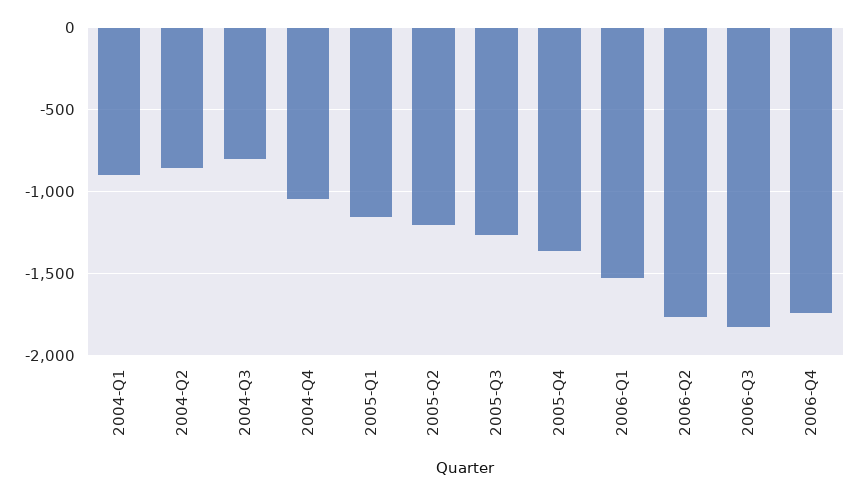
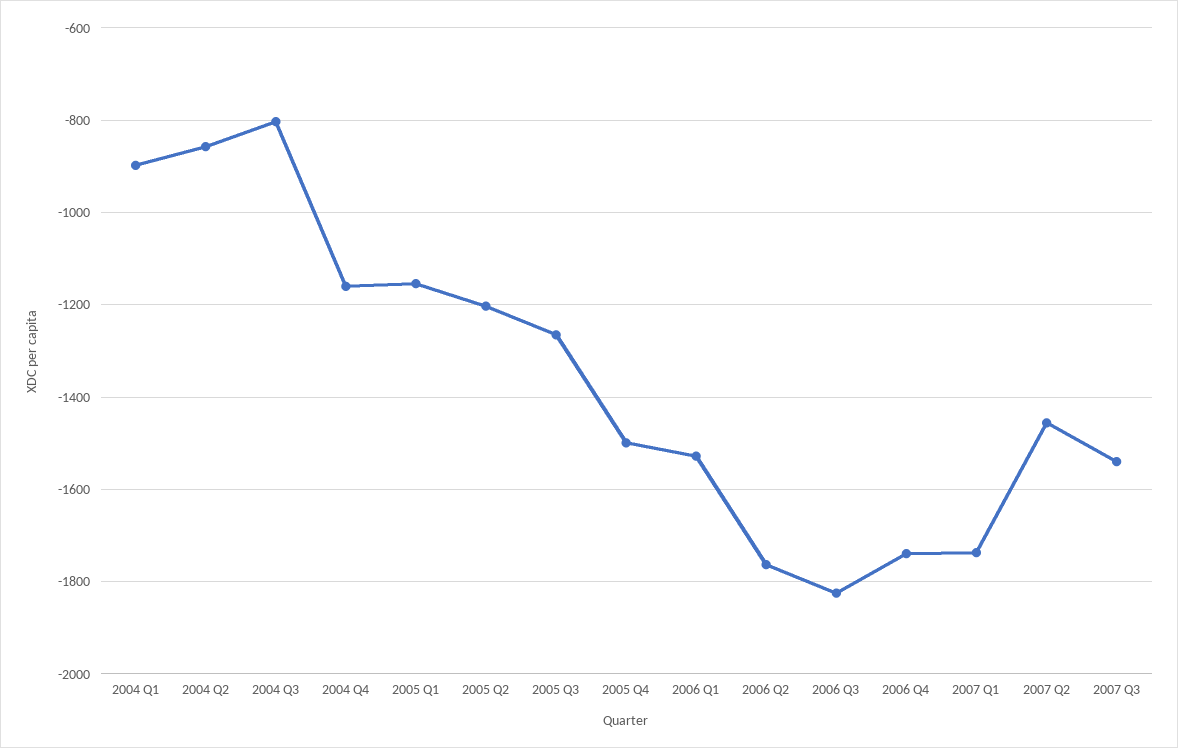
2004-Q4: -1050 -> -1160
2005-Q4: -1350 -> -1500
2007 Q1: none -> -1740
2007 Q2: none -> -1460
2007 Q3: none -> -1540

